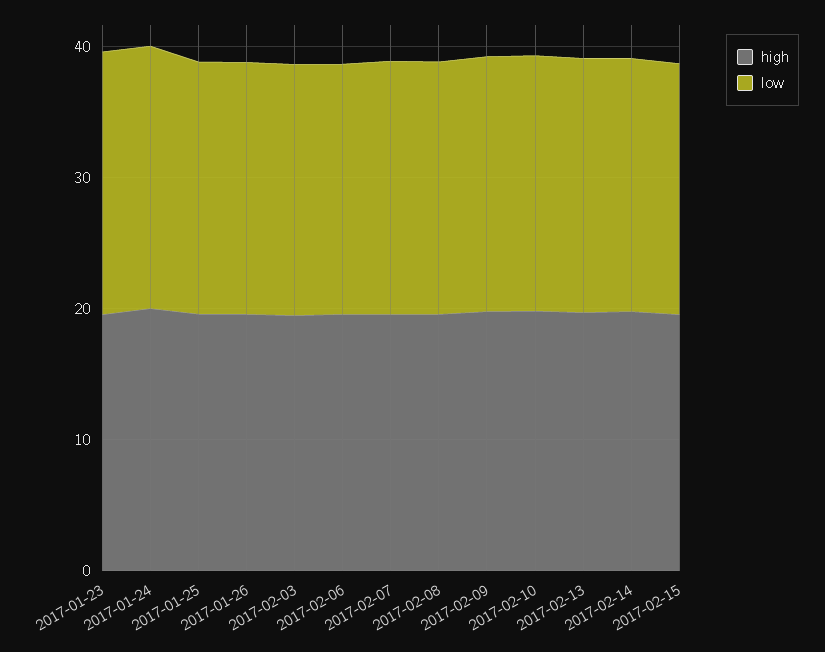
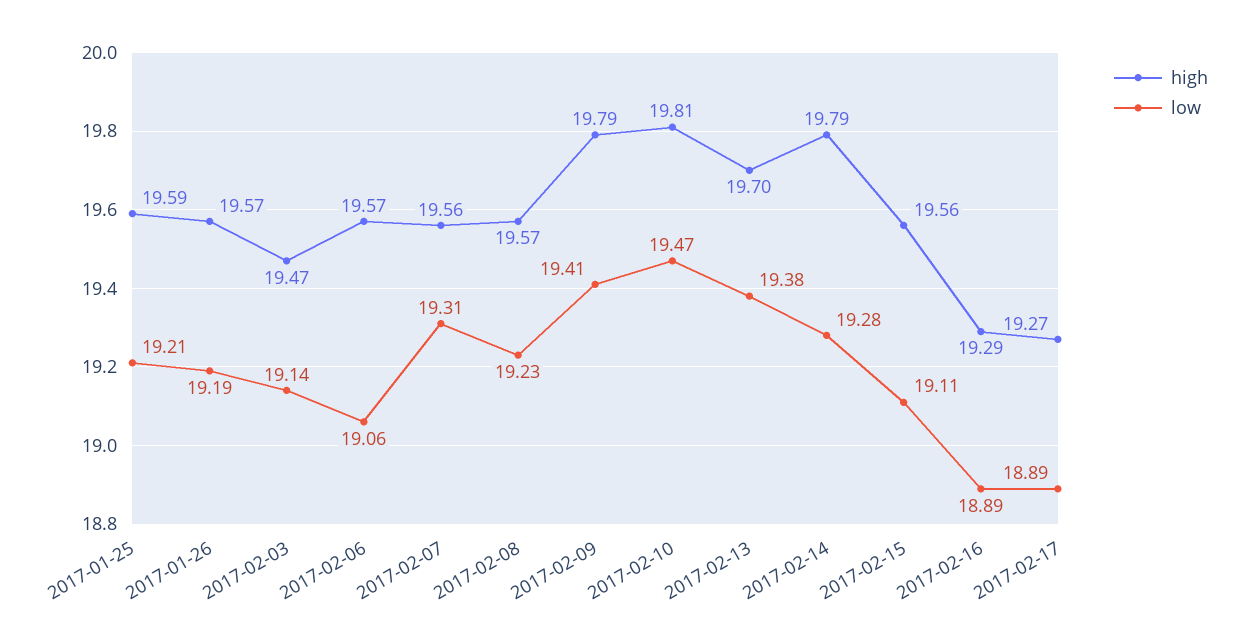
high, 2017-01-23: 20 -> none
low, 2017-01-23: 20 -> none
high, 2017-01-24: 20 -> none
low, 2017-01-24: 20 -> none
high, 2017-02-16: none -> 19.29
low, 2017-02-16: none -> 18.89
high, 2017-02-17: none -> 19.27
low, 2017-02-17: none -> 18.89

